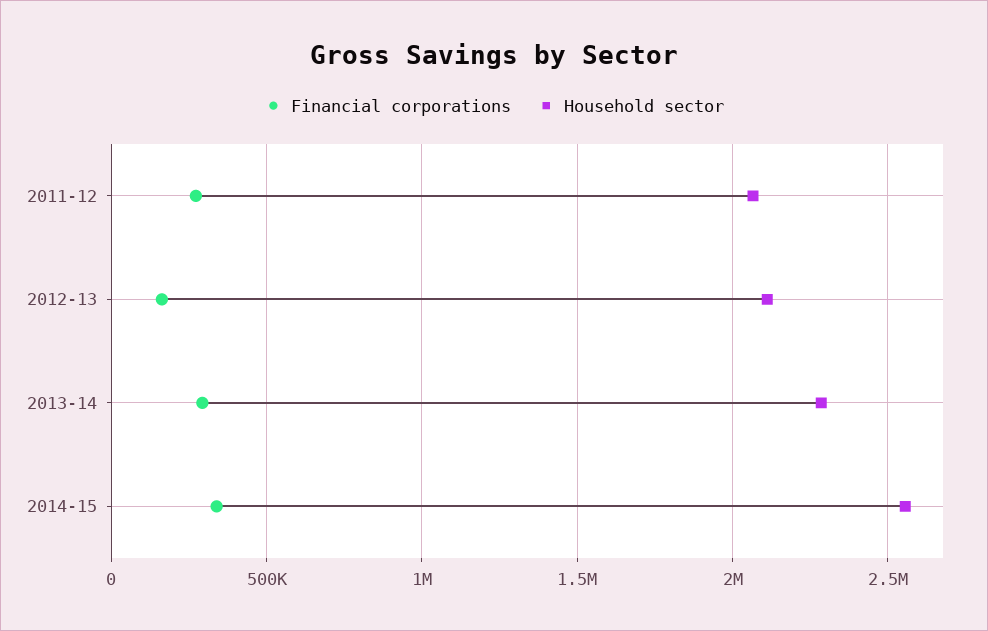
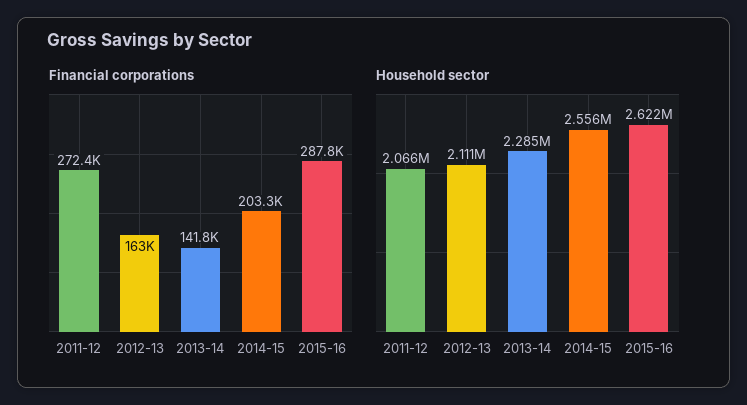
Financial corporations, 2013-14: 300000 -> 141800
Financial corporations, 2014-15: 350000 -> 203300
Financial corporations, 2015-16: none -> 287800
Household sector, 2015-16: none -> 2622000

